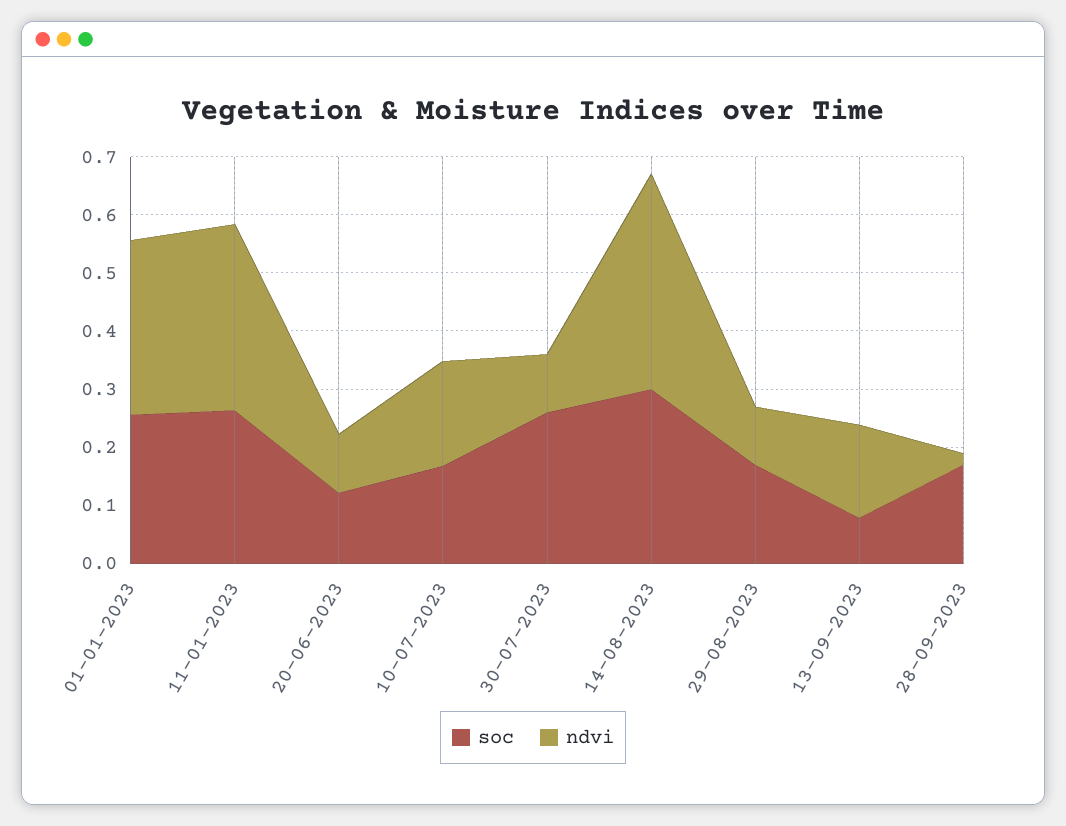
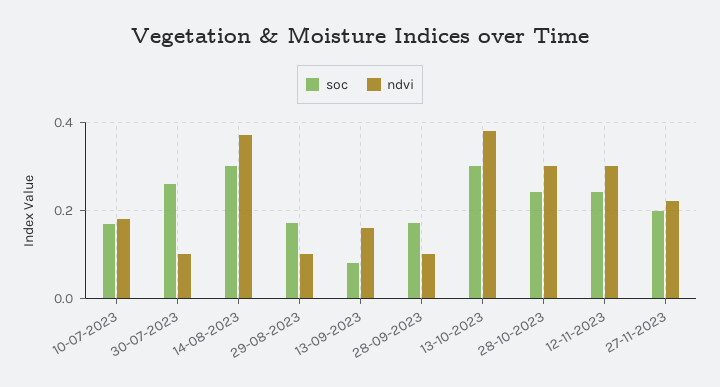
soc, 01-01-2023: 0.26 -> none
ndvi, 01-01-2023: 0.3 -> none
soc, 11-01-2023: 0.26 -> none
ndvi, 11-01-2023: 0.32 -> none
soc, 20-06-2023: 0.12 -> none
ndvi, 20-06-2023: 0.1 -> none
ndvi, 28-09-2023: 0.02 -> 0.1
soc, 13-10-2023: none -> 0.3
ndvi, 13-10-2023: none -> 0.38
soc, 28-10-2023: none -> 0.24
ndvi, 28-10-2023: none -> 0.3
soc, 12-11-2023: none -> 0.24
ndvi, 12-11-2023: none -> 0.3
soc, 27-11-2023: none -> 0.2
ndvi, 27-11-2023: none -> 0.22

